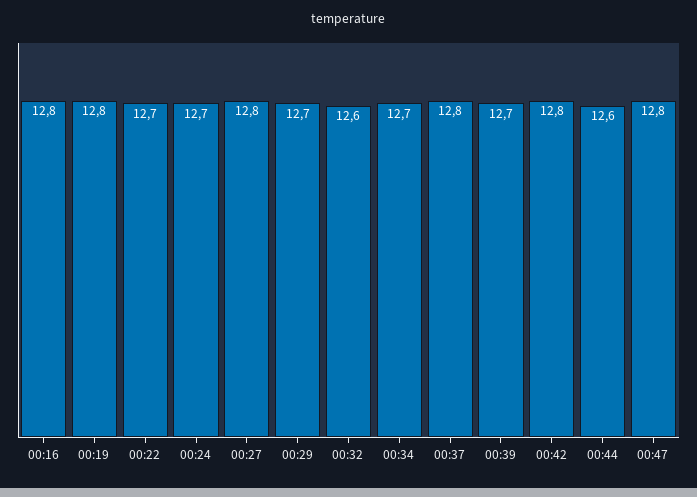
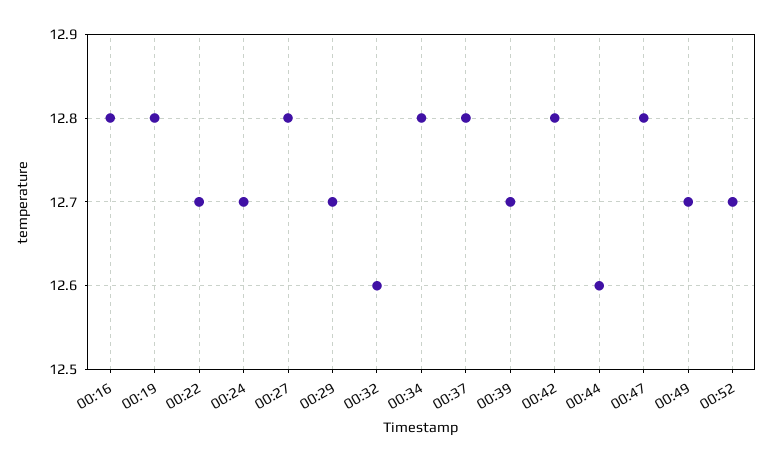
00:34: 12.7 -> 12.8
00:49: none -> 12.7
00:52: none -> 12.7

